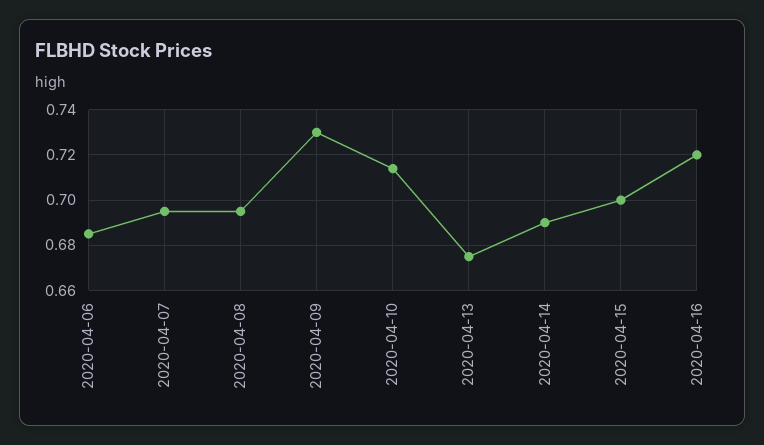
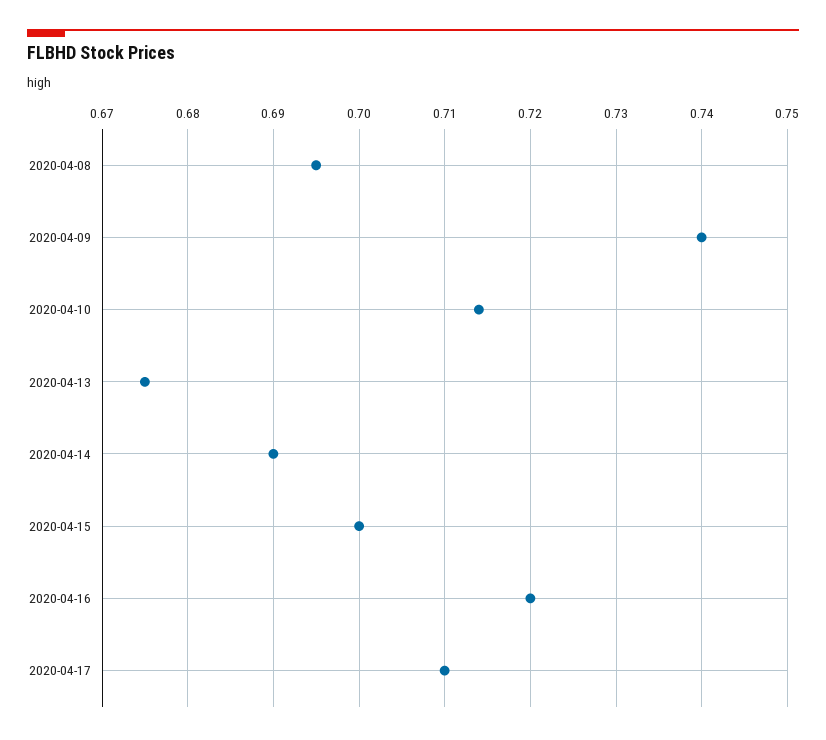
2020-04-06: 0.685 -> none
2020-04-07: 0.695 -> none
2020-04-09: 0.73 -> 0.74
2020-04-17: none -> 0.71

